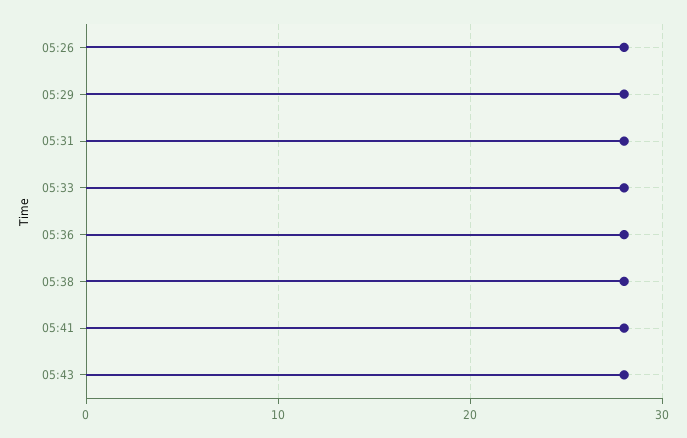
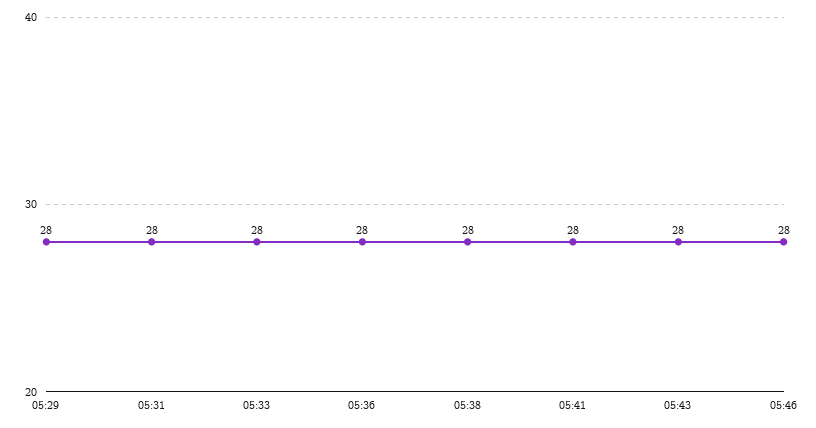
05:26: 28 -> none
05:46: none -> 28

